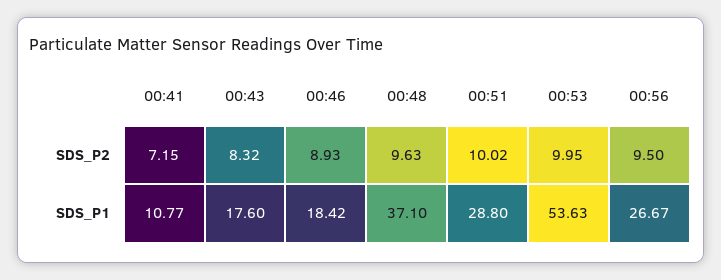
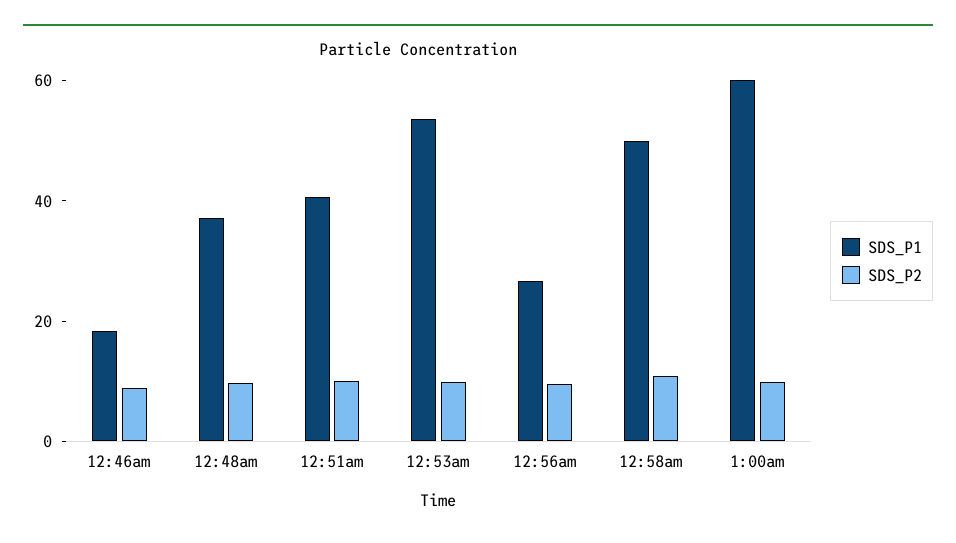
SDS_P2, 00:41: 7.15 -> none
SDS_P2, 00:43: 8.32 -> none
SDS_P1, 00:41: 10.77 -> none
SDS_P1, 00:43: 17.6 -> none
SDS_P1, 00:51: 28.8 -> 40
SDS_P1, 12:58am: none -> 50
SDS_P2, 12:58am: none -> 10
SDS_P1, 1:00am: none -> 60
SDS_P2, 1:00am: none -> 10

